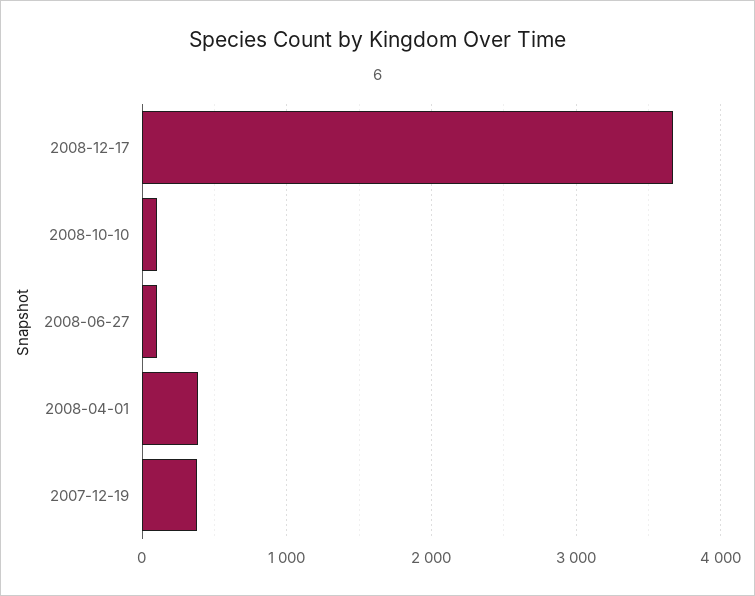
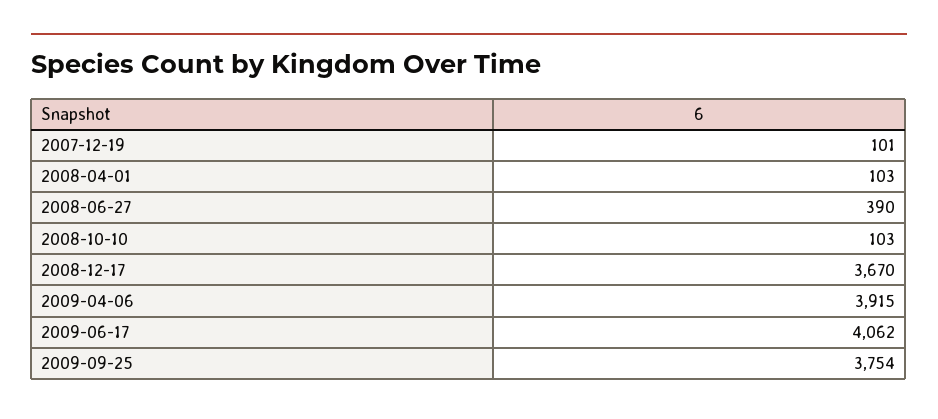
2008-06-27: 100 -> 390
2008-04-01: 400 -> 103
2007-12-19: 400 -> 101
2009-04-06: none -> 3915
2009-06-17: none -> 4062
2009-09-25: none -> 3754

